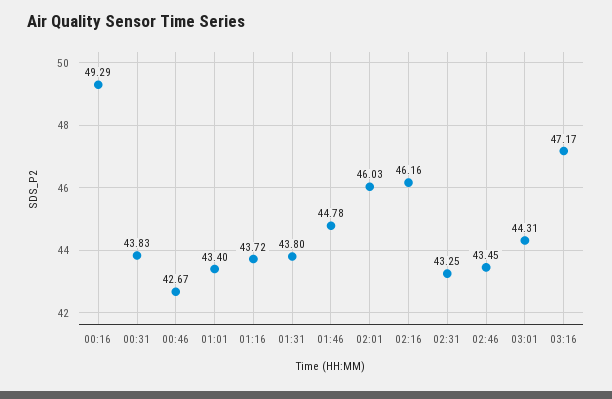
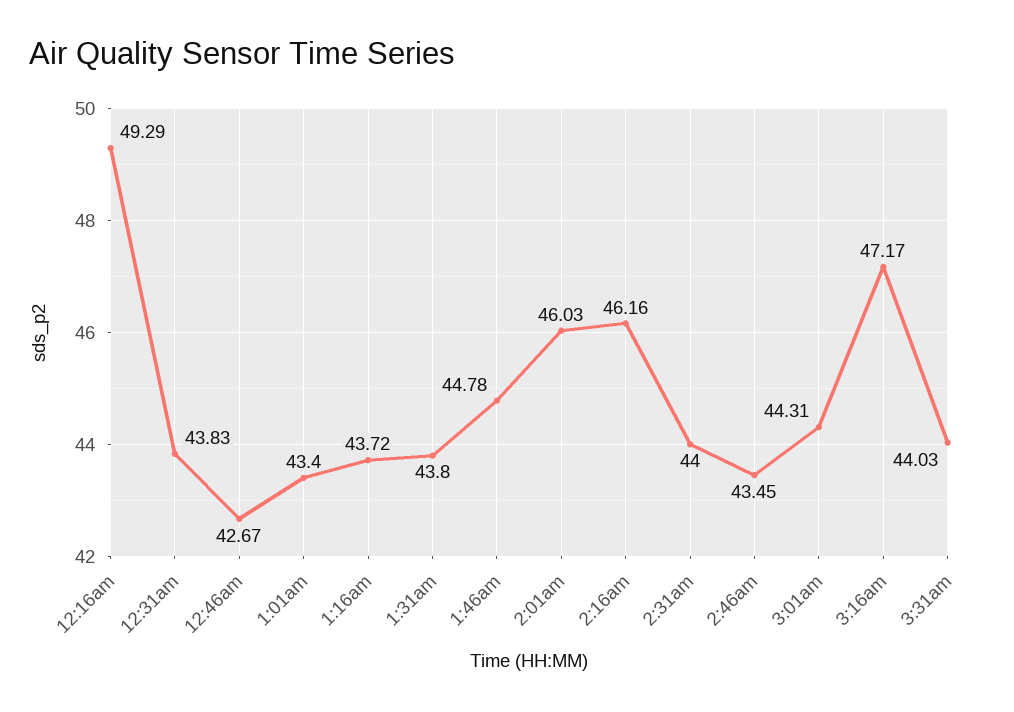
02:31: 43.25 -> 44
3:31am: none -> 44.03

